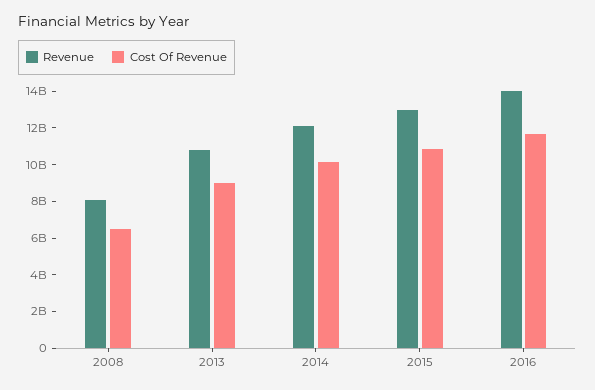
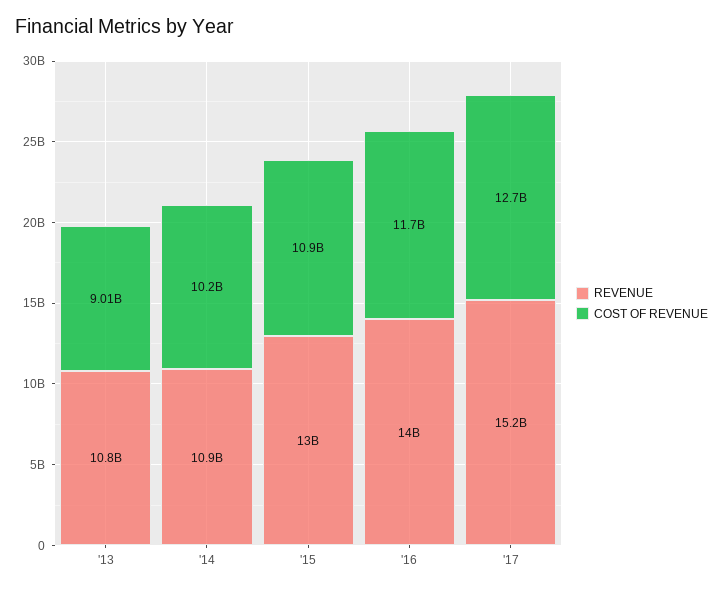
Revenue, 2008: 8000000000 -> none
Cost Of Revenue, 2008: 6500000000 -> none
Revenue, 2014: 12000000000 -> 10900000000
Revenue, '17: none -> 15200000000
Cost Of Revenue, '17: none -> 12700000000

